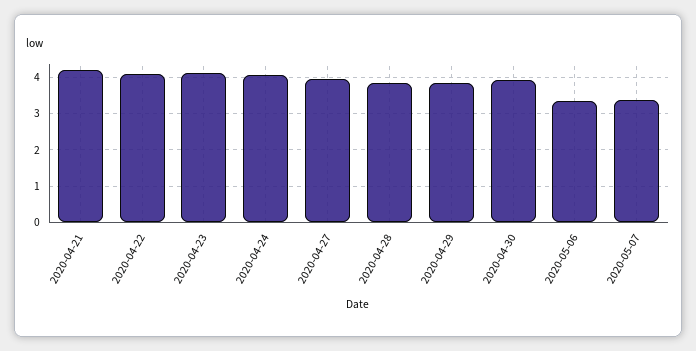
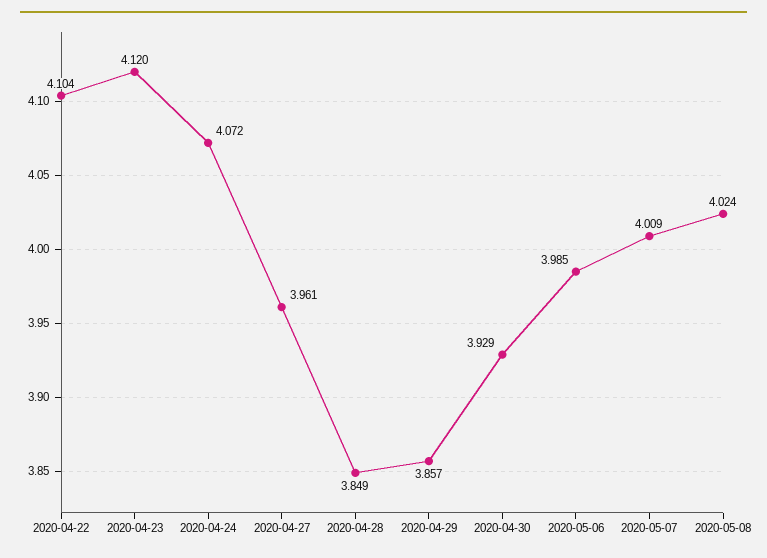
2020-04-21: 4.2 -> none
2020-05-06: 3.4 -> 3.985
2020-05-07: 3.4 -> 4.009
2020-05-08: none -> 4.024

